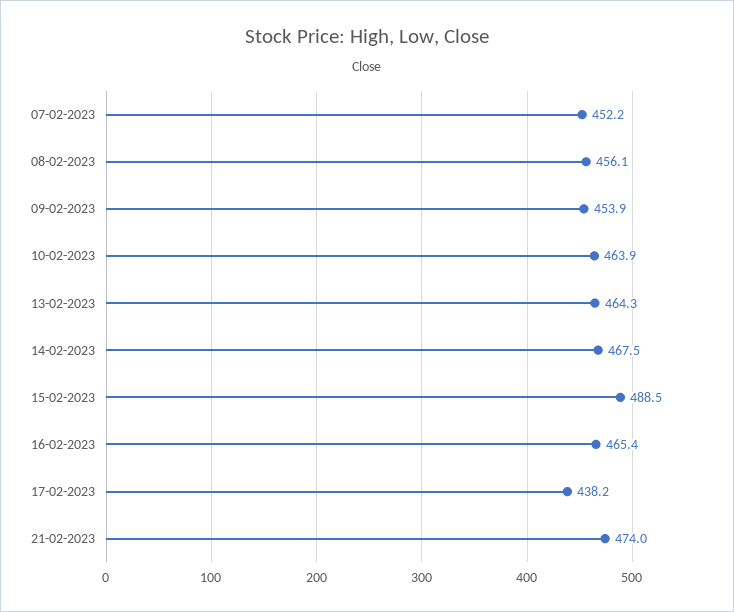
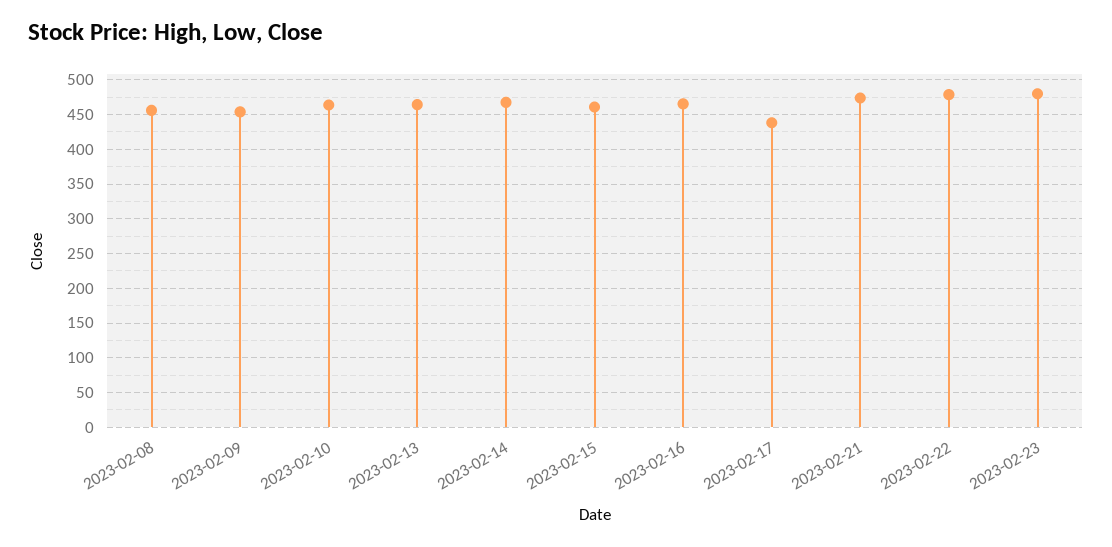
07-02-2023: 452.2 -> none
15-02-2023: 488.5 -> 460
2023-02-22: none -> 480
2023-02-23: none -> 480

